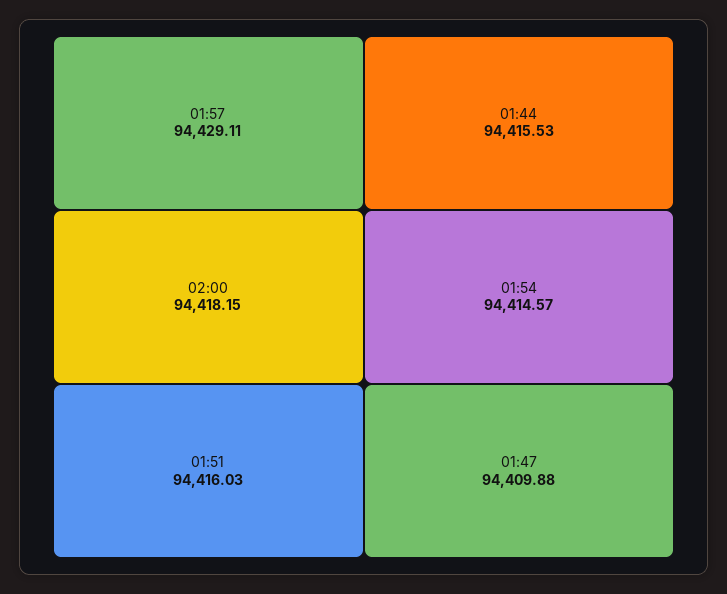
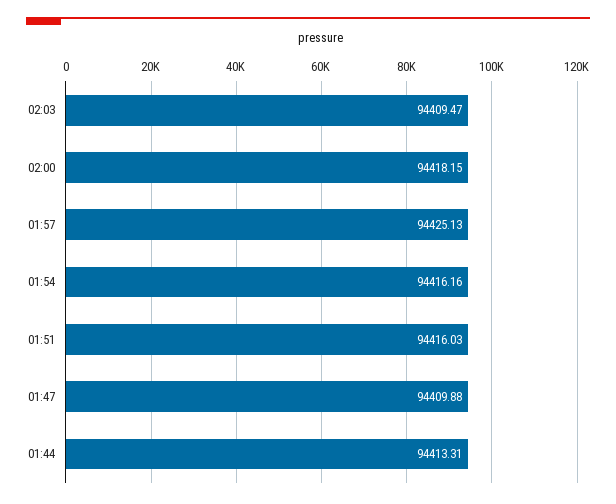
01:57: 94429.11 -> 94425.13
01:44: 94415.53 -> 94413.31
01:54: 94414.57 -> 94416.16
02:03: none -> 94409.47

